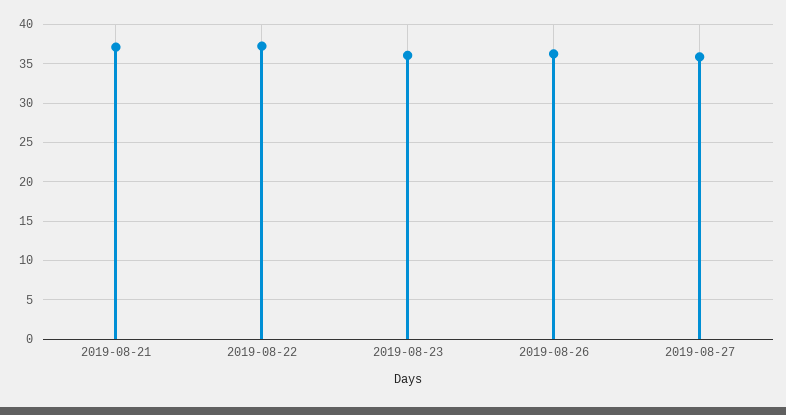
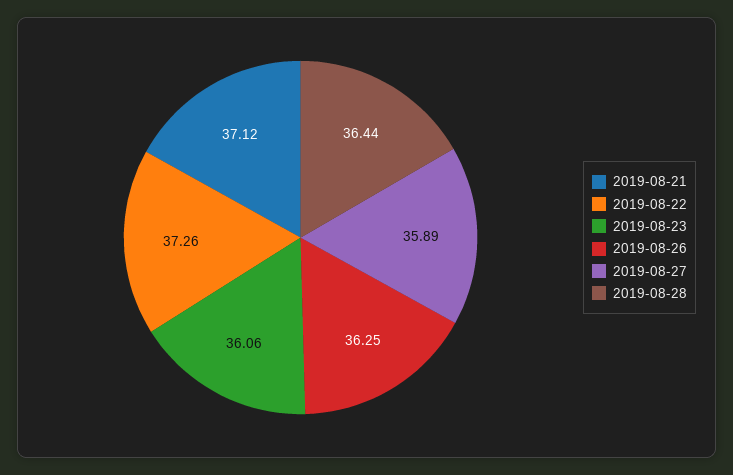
2019-08-28: none -> 36.44

